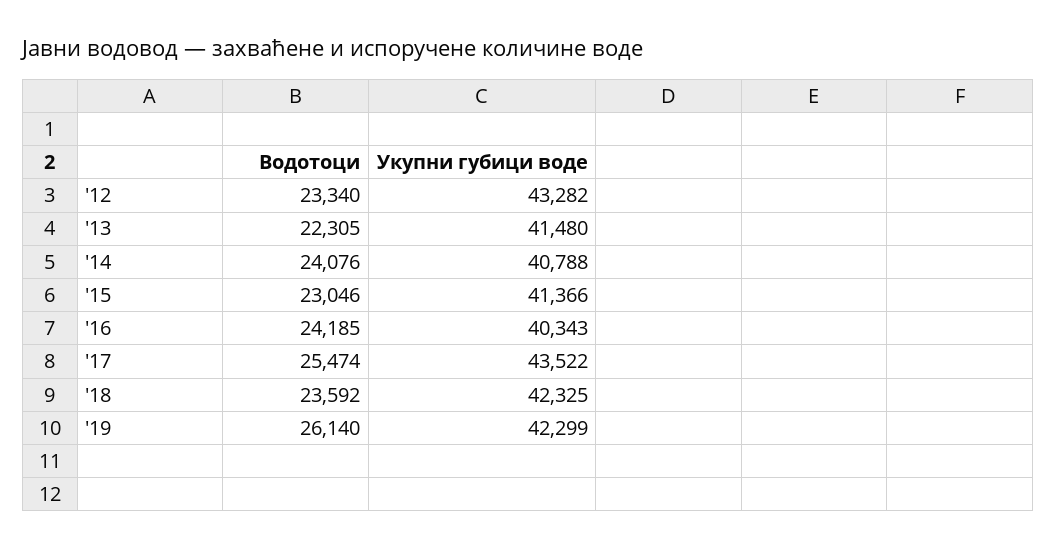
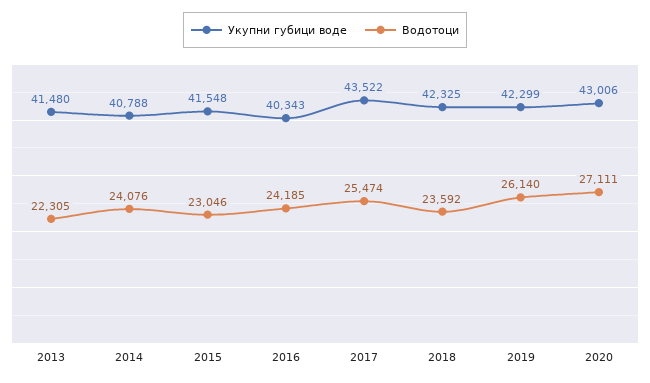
Водотоци, '12: 23340 -> none
Укупни губици воде, '12: 43282 -> none
Укупни губици воде, '15: 41366 -> 41548
Укупни губици воде, 2020: none -> 43006
Водотоци, 2020: none -> 27111

